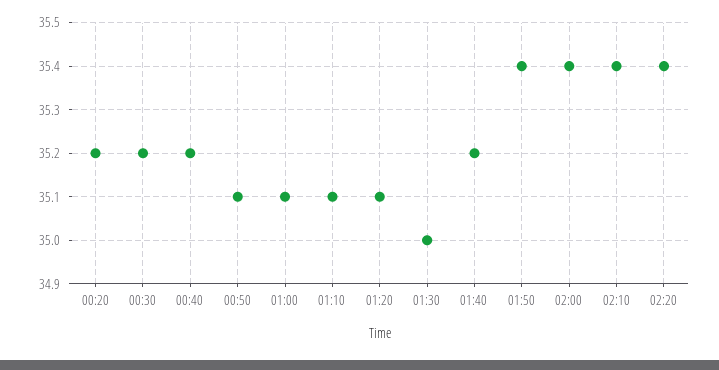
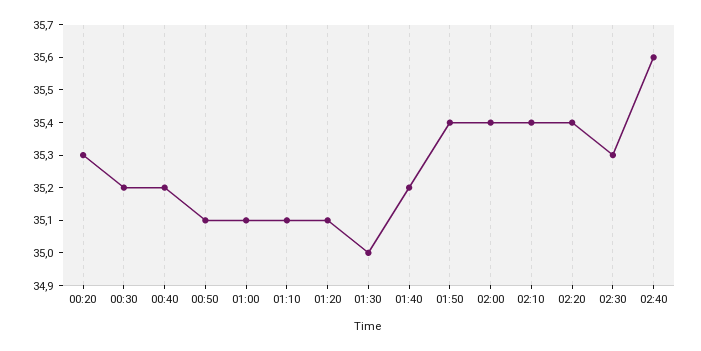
00:20: 35.2 -> 35.3
02:30: none -> 35.3
02:40: none -> 35.6

